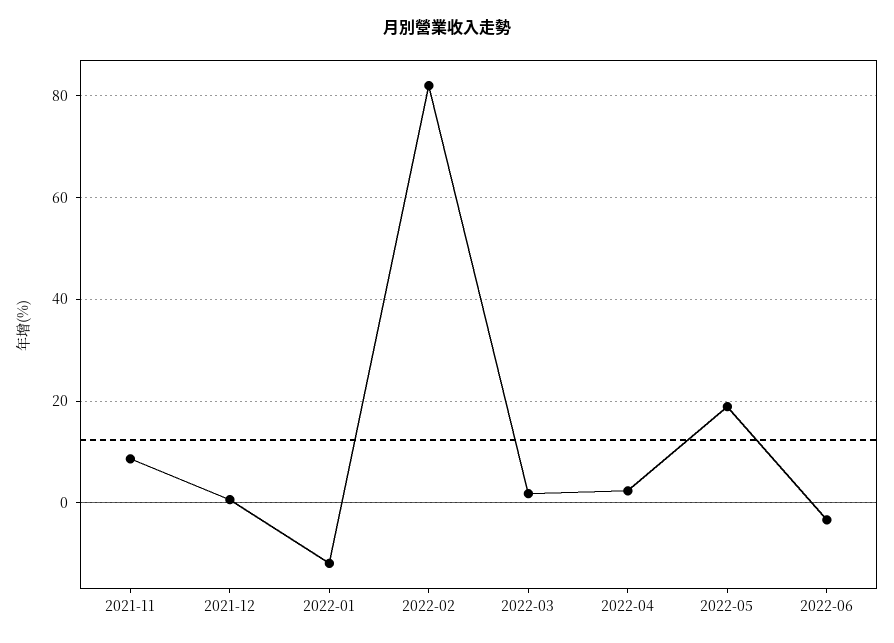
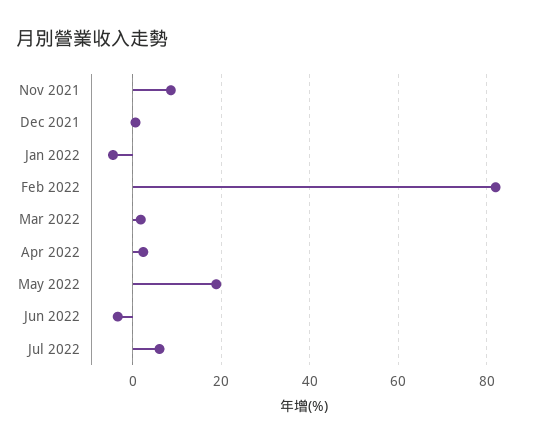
2022-01: -12 -> -4
Jul 2022: none -> 6

